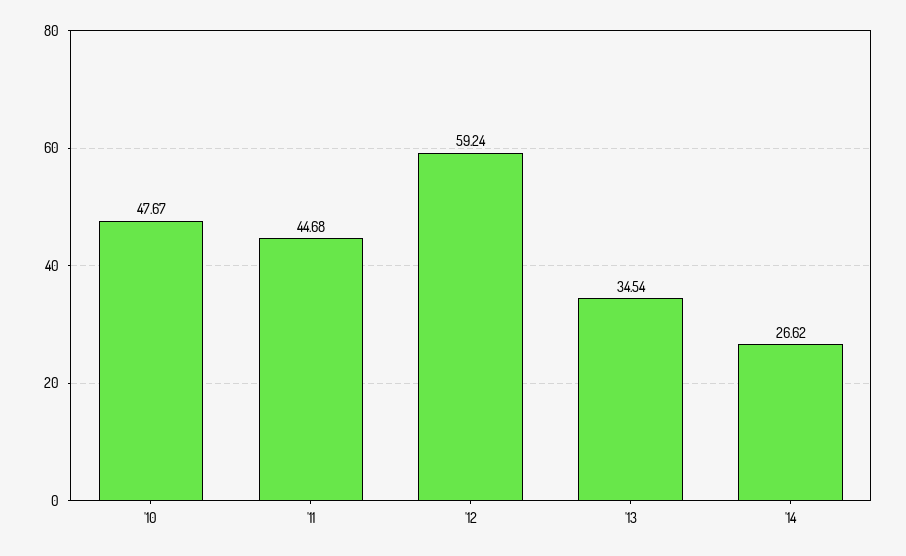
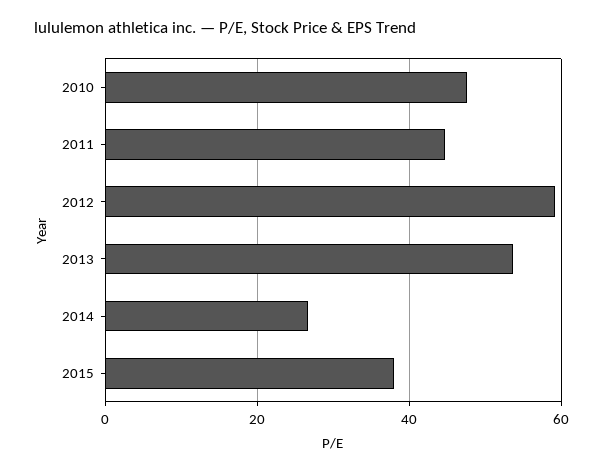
'13: 34.54 -> 54
2015: none -> 38

